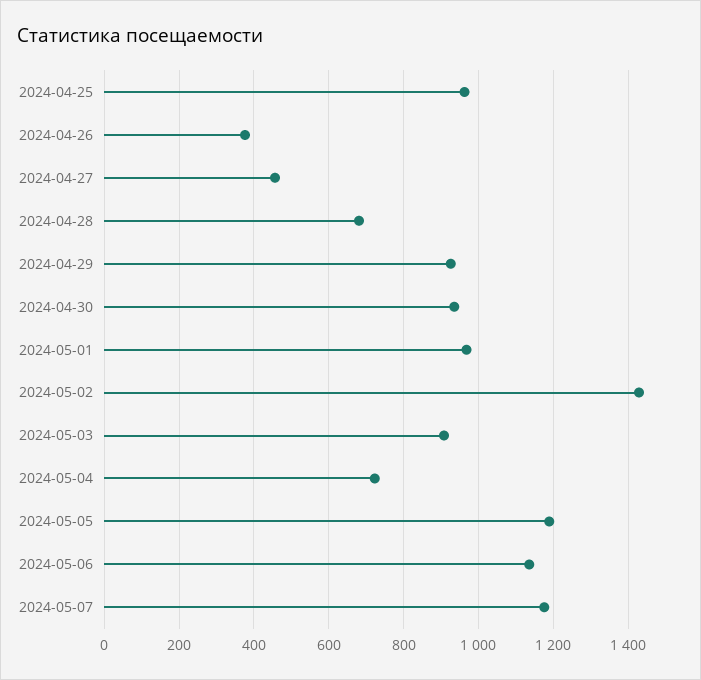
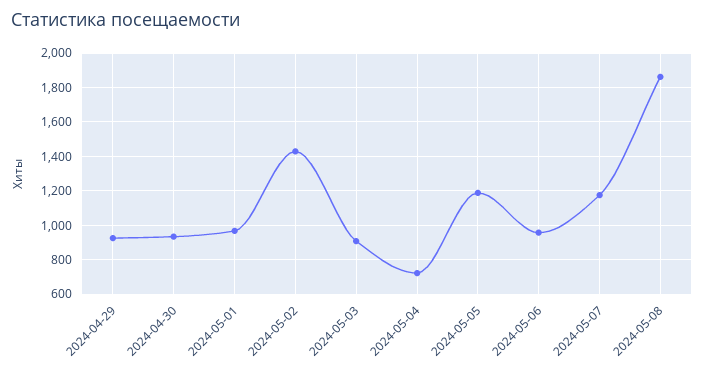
2024-04-25: 960 -> none
2024-04-26: 380 -> none
2024-04-27: 460 -> none
2024-04-28: 680 -> none
2024-05-06: 1140 -> 950
2024-05-08: none -> 1850

